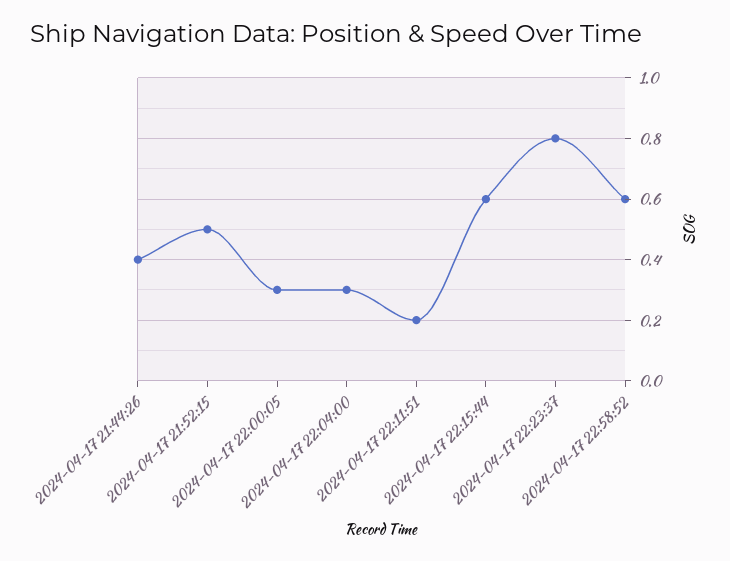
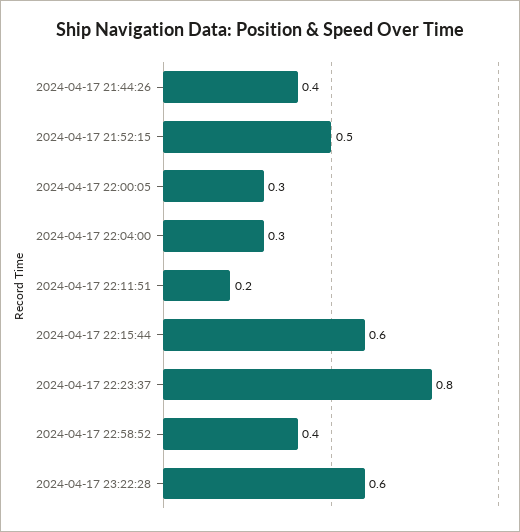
2024-04-17 22:58:52: 0.6 -> 0.4
2024-04-17 23:22:28: none -> 0.6

